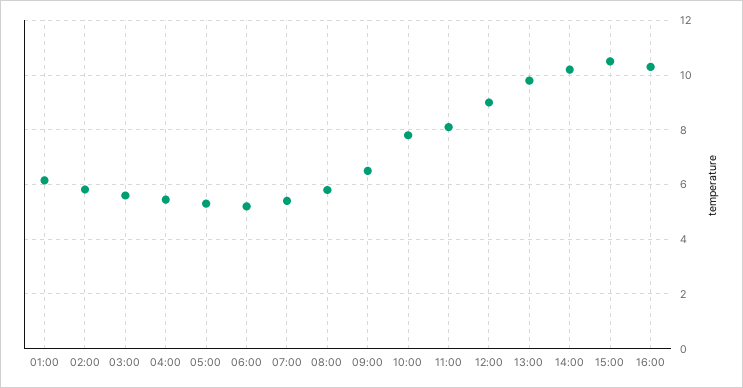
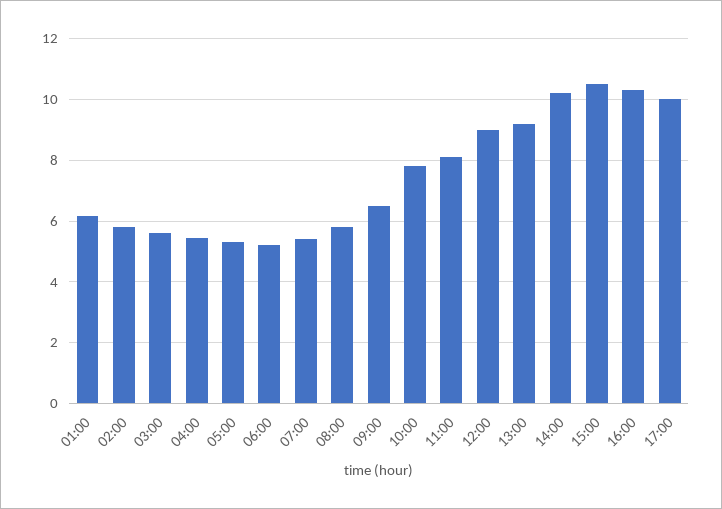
13:00: 9.75 -> 9.2
17:00: none -> 10

